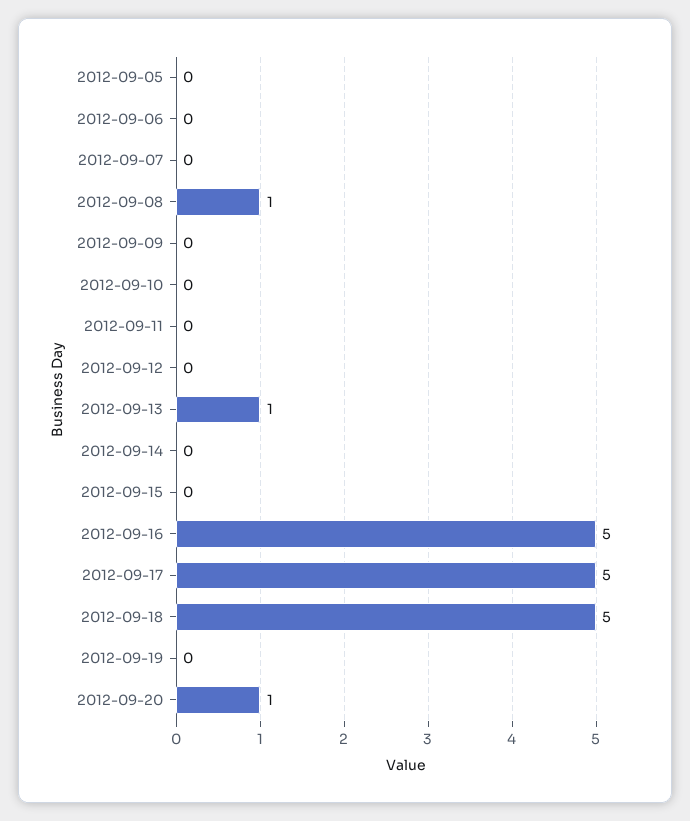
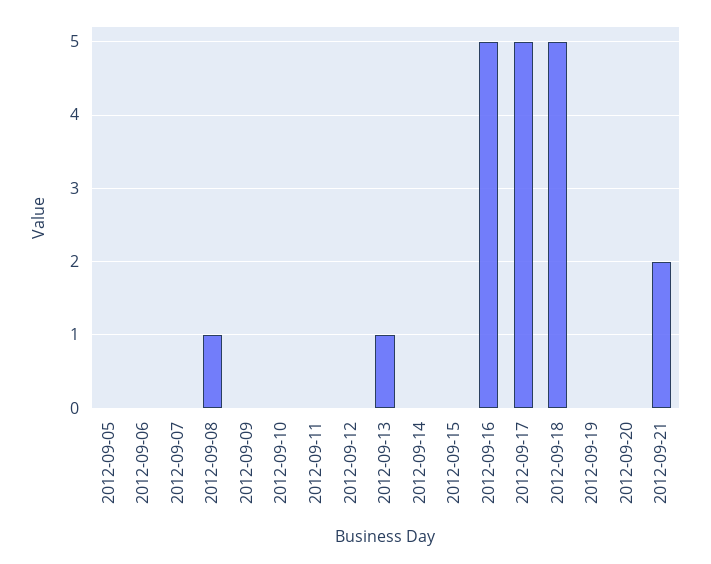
2012-09-20: 1 -> 0
2012-09-21: none -> 2

